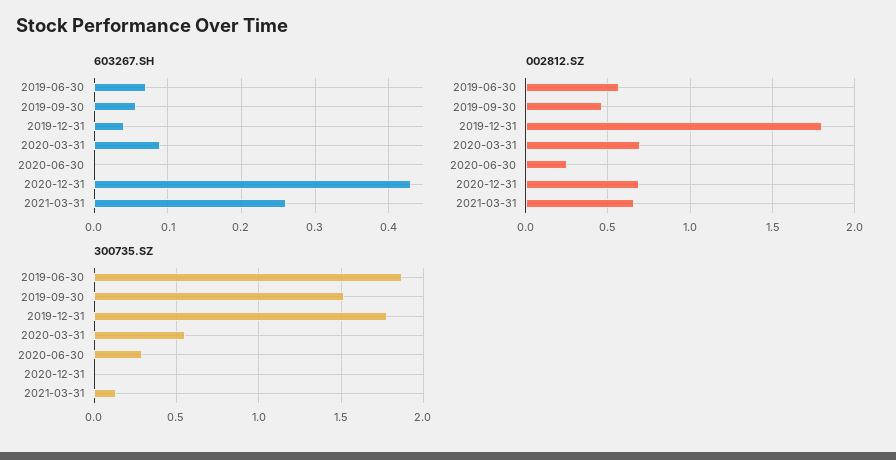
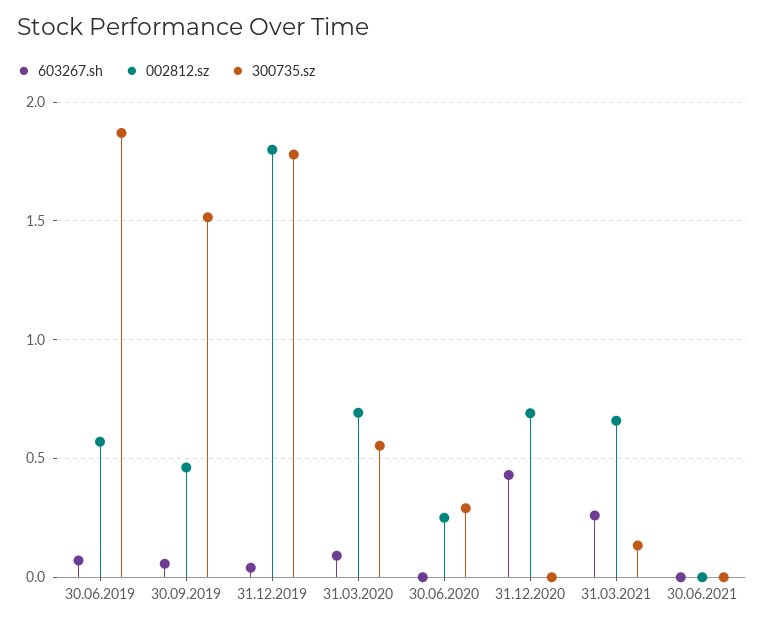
603267.SH, 30.06.2021: none -> 0
002812.SZ, 30.06.2021: none -> 0
300735.SZ, 30.06.2021: none -> 0

